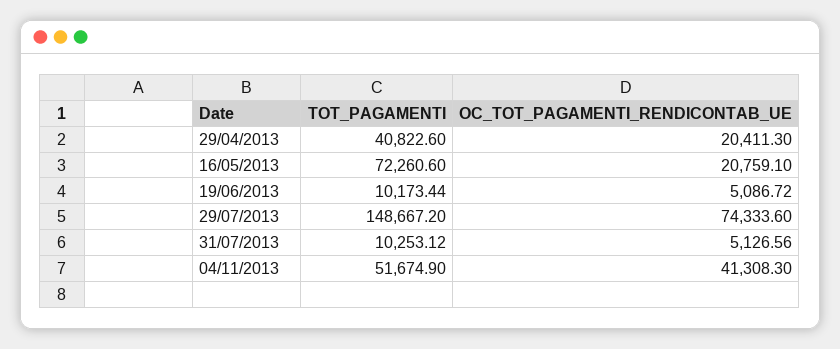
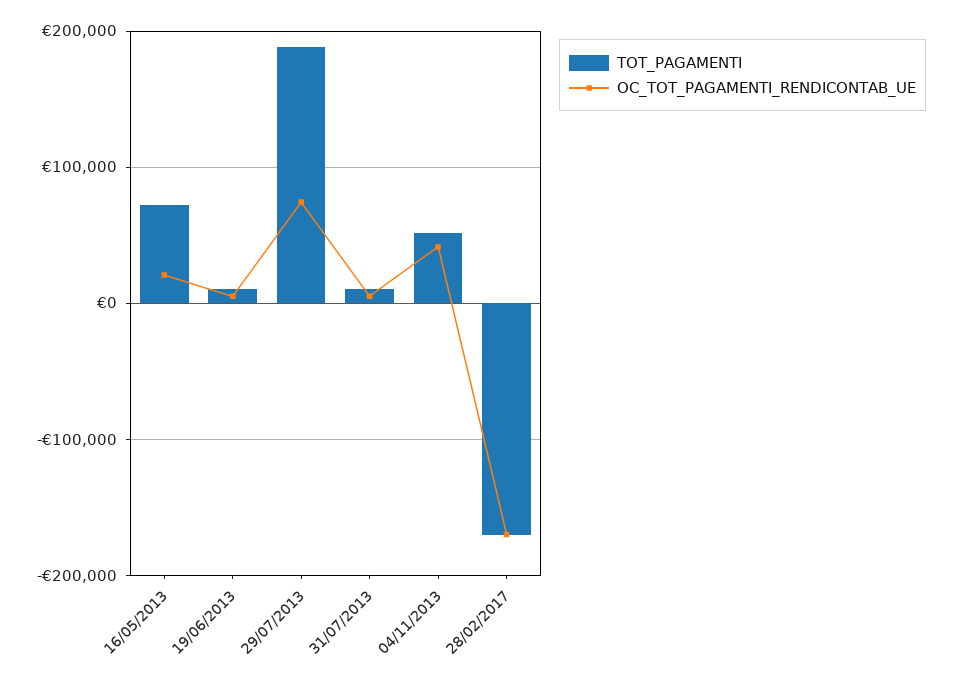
TOT_PAGAMENTI, 29/04/2013: 40822.6 -> none
OC_TOT_PAGAMENTI_RENDICONTAB_UE, 29/04/2013: 20411.3 -> none
TOT_PAGAMENTI, 29/07/2013: 148667.2 -> 190000
TOT_PAGAMENTI, 28/02/2017: none -> -170000
OC_TOT_PAGAMENTI_RENDICONTAB_UE, 28/02/2017: none -> -170000

